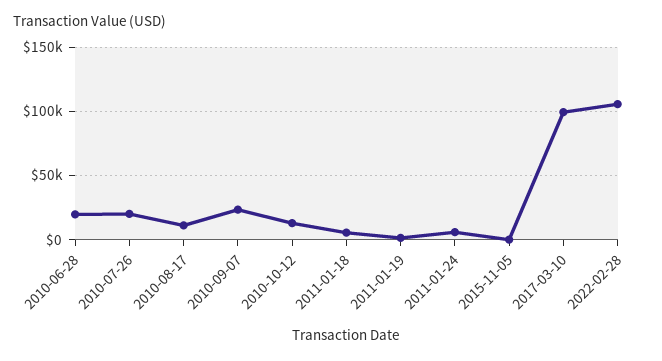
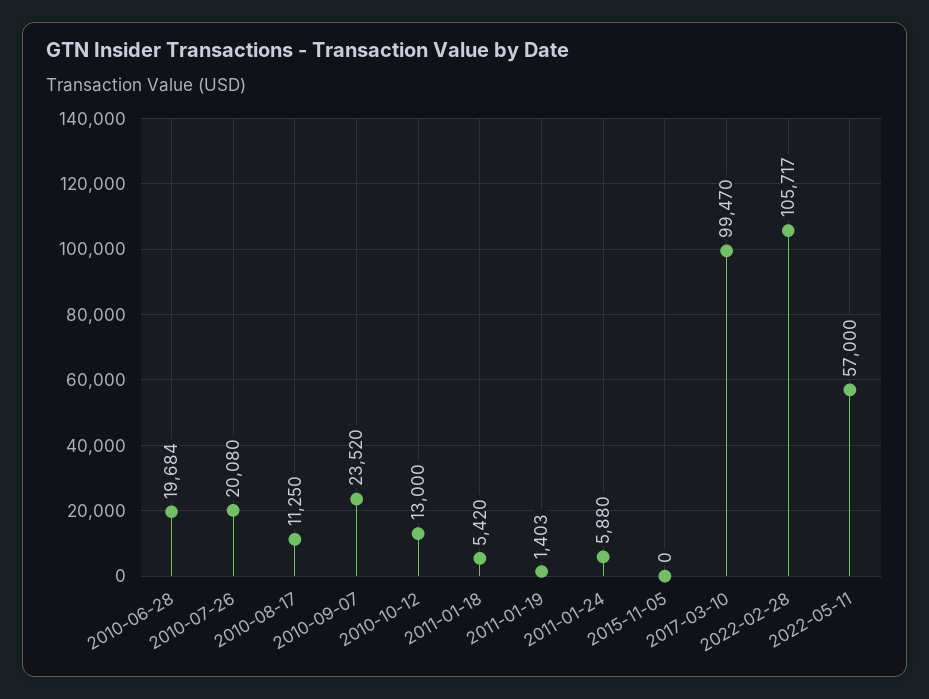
2022-05-11: none -> 57000

